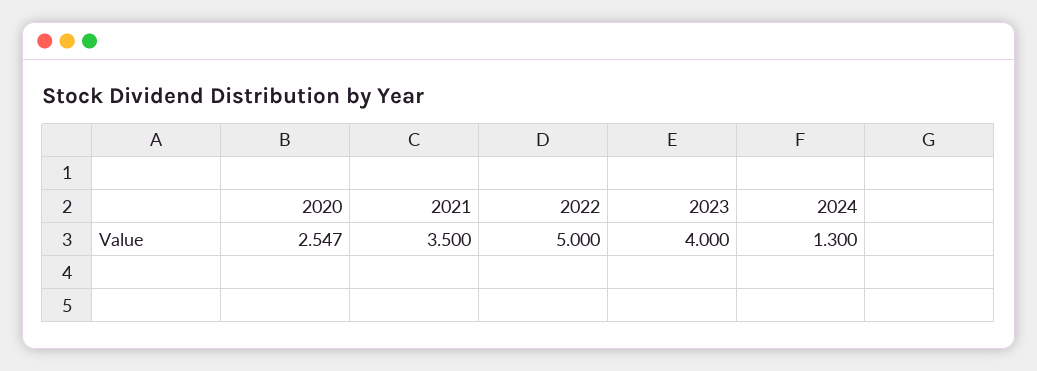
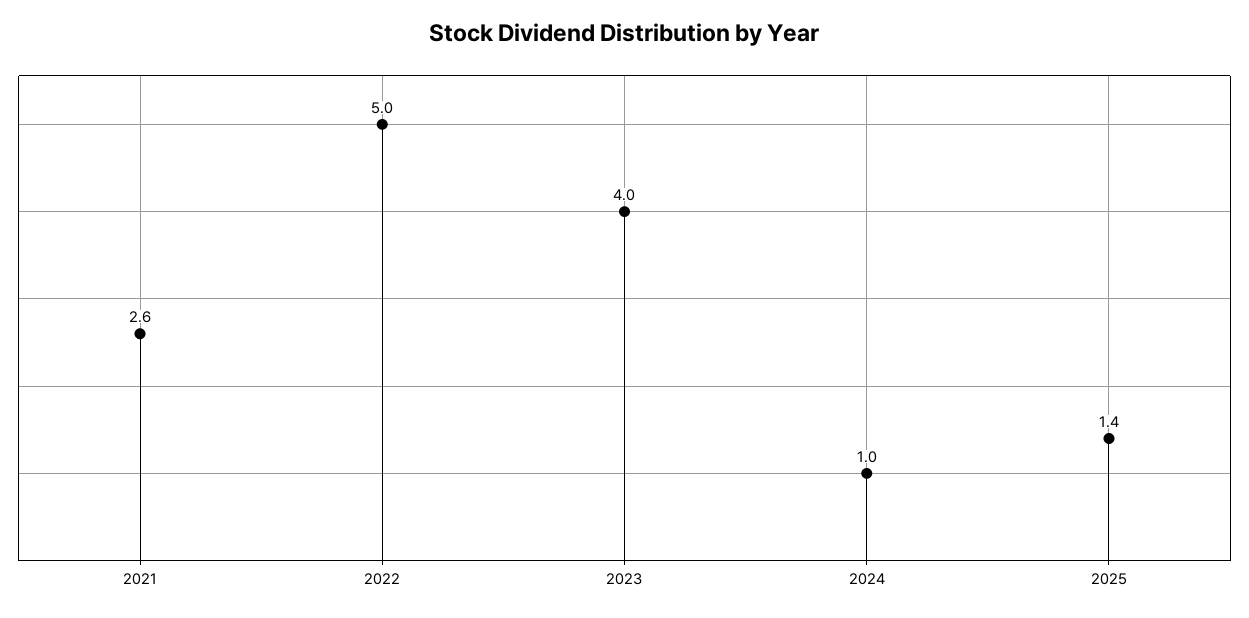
2020: 2.547 -> none
2021: 3.5 -> 2.6
2024: 1.3 -> 1
2025: none -> 1.4

